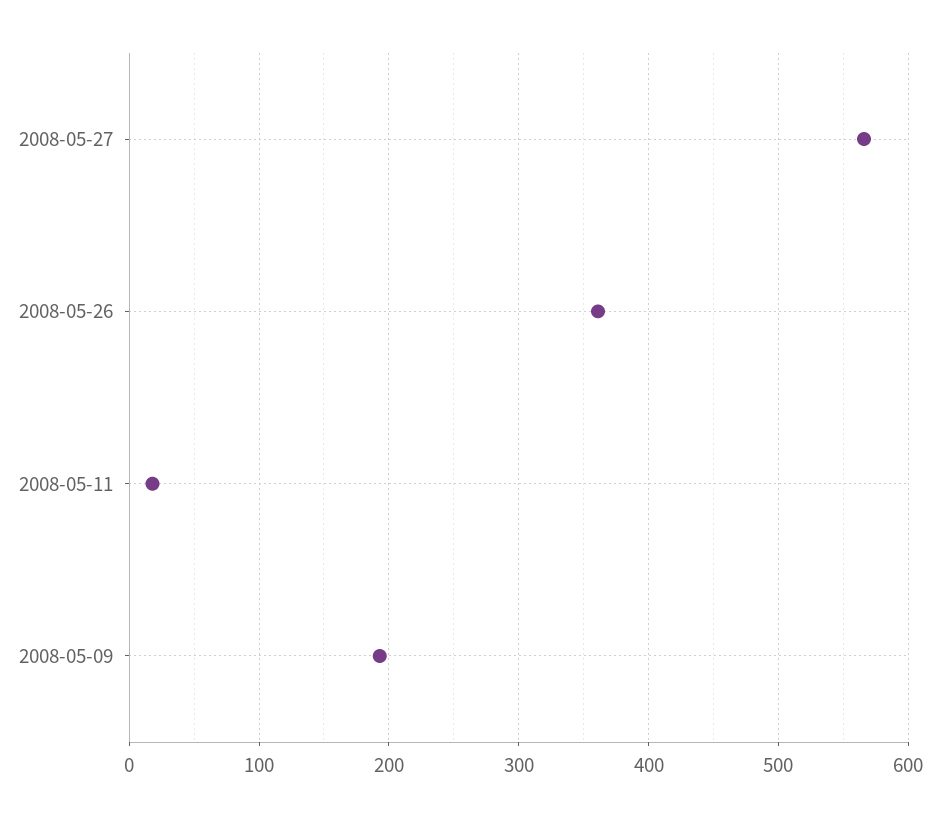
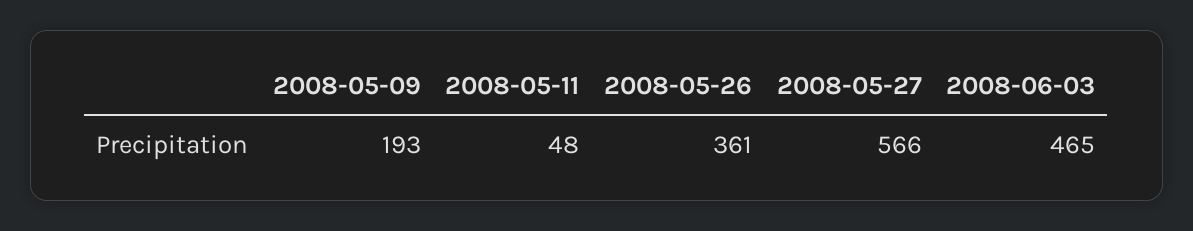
2008-05-11: 20 -> 48
2008-06-03: none -> 465

